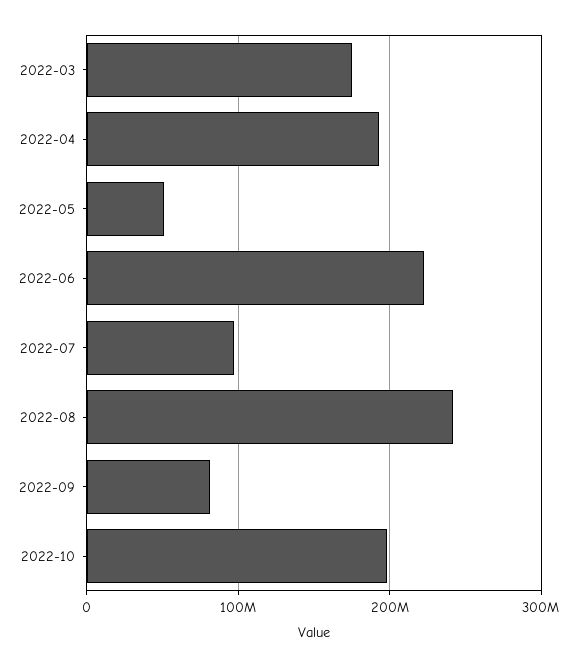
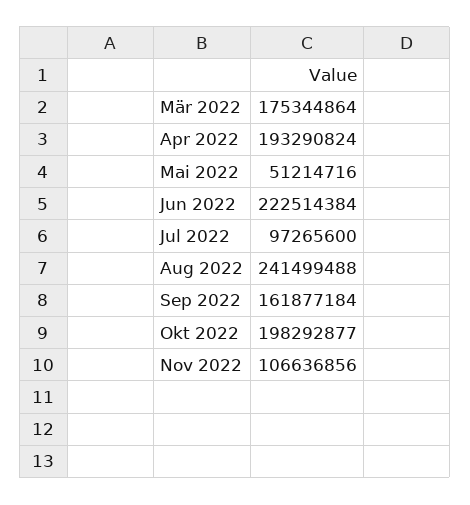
2022-09: 80000000 -> 161877184
Nov 2022: none -> 106636856

